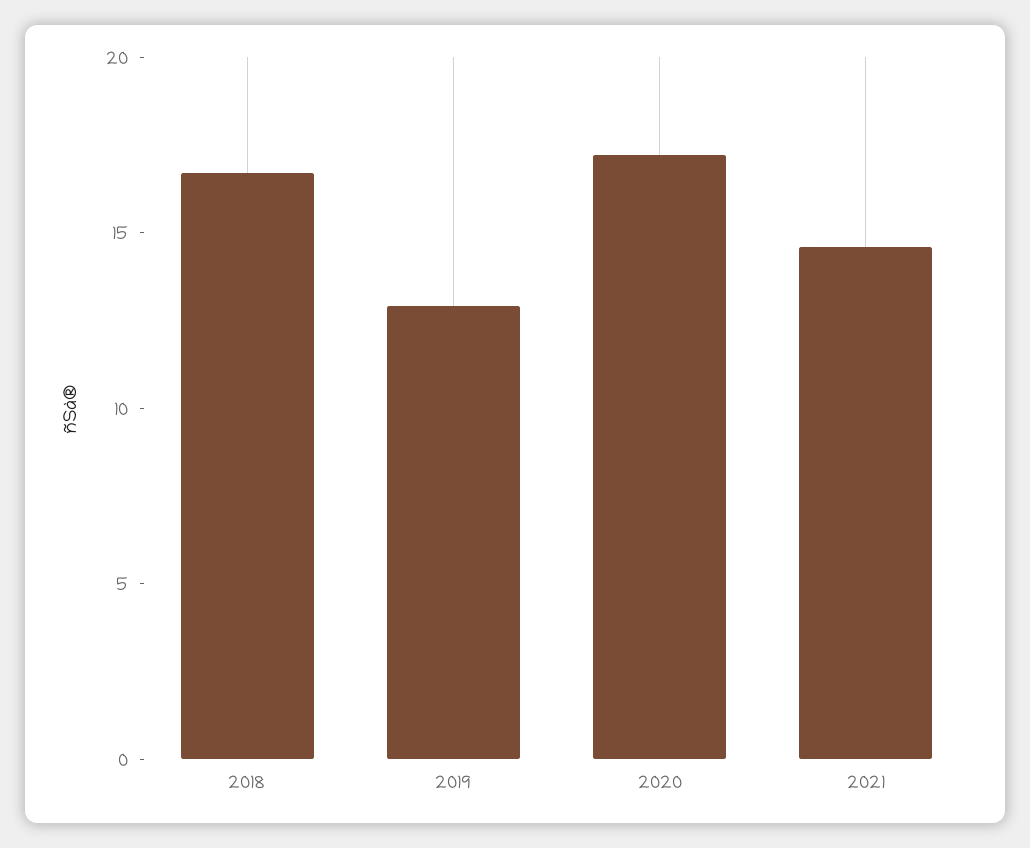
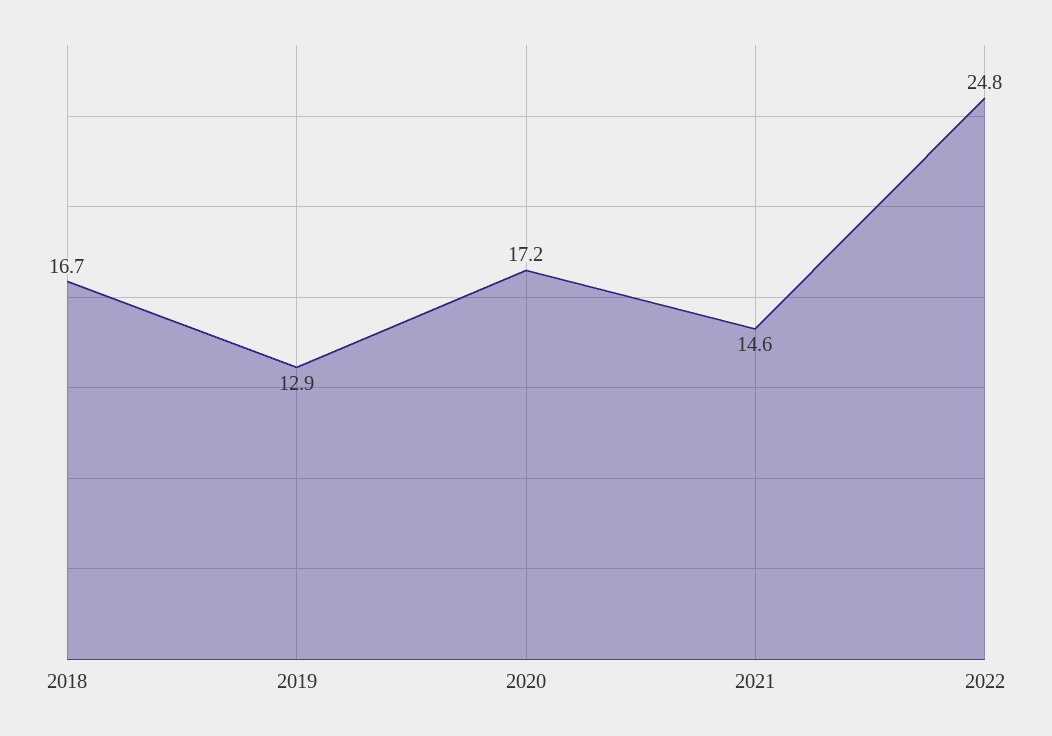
2022: none -> 24.8

